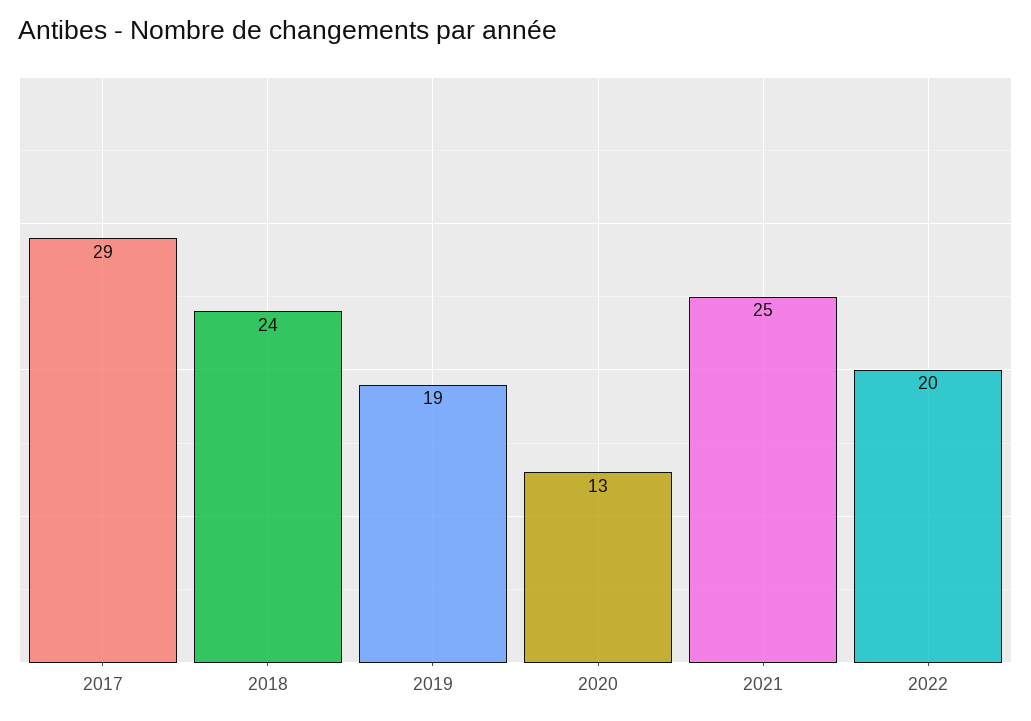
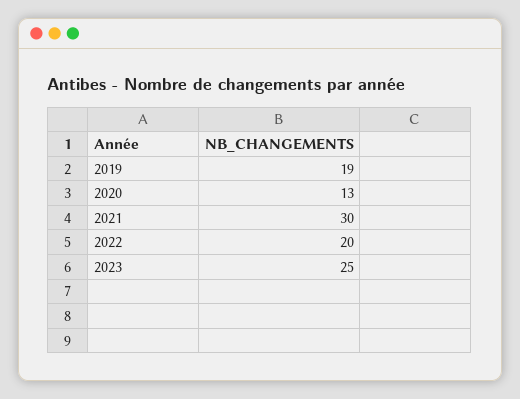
2017: 29 -> none
2018: 24 -> none
2021: 25 -> 30
2023: none -> 25

